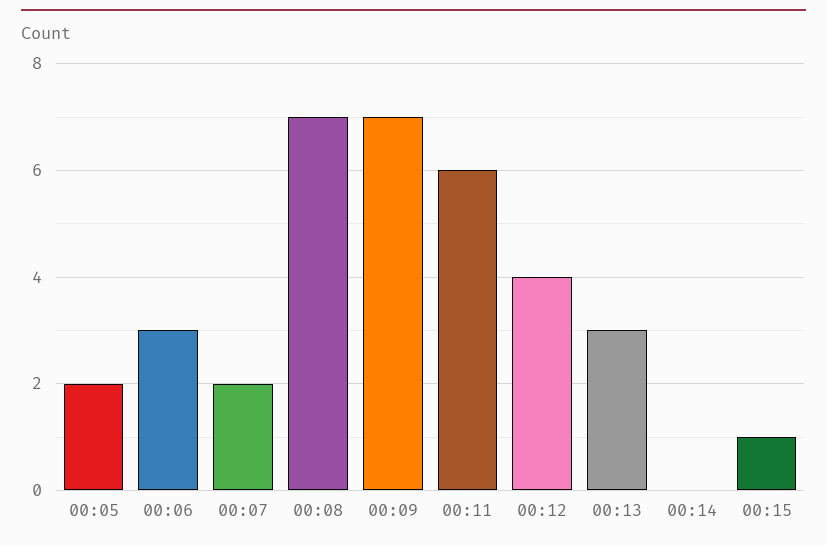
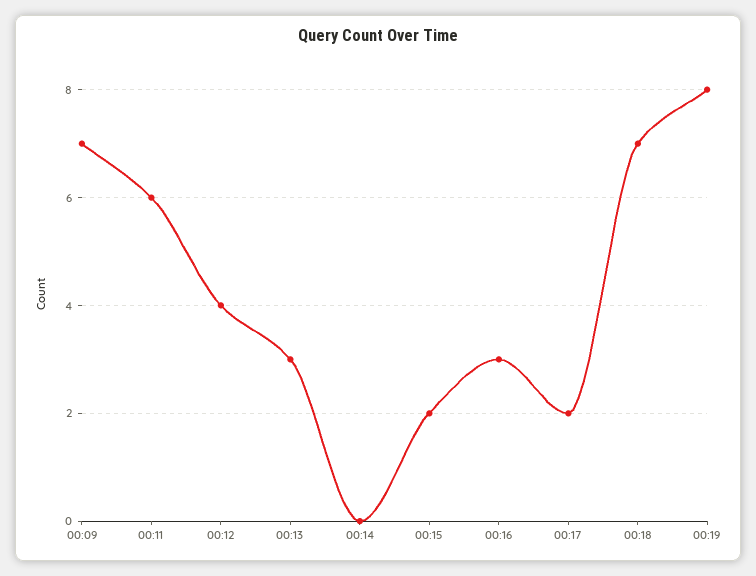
00:05: 2 -> none
00:06: 3 -> none
00:07: 2 -> none
00:08: 7 -> none
00:15: 1 -> 2
00:16: none -> 3
00:17: none -> 2
00:18: none -> 7
00:19: none -> 8

